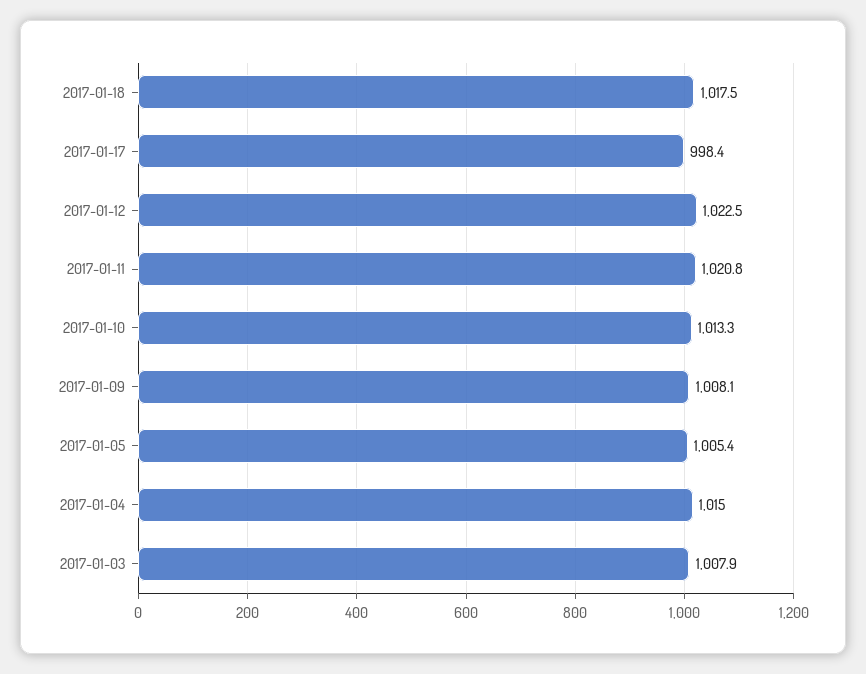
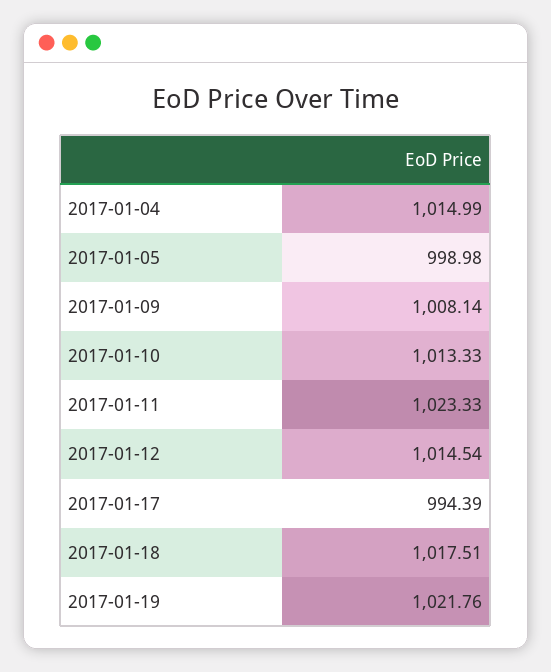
2017-01-17: 998.4 -> 994.39
2017-01-12: 1022.5 -> 1014.54
2017-01-11: 1020.8 -> 1023.33
2017-01-05: 1005.4 -> 998.98
2017-01-03: 1007.9 -> none
2017-01-19: none -> 1021.76

